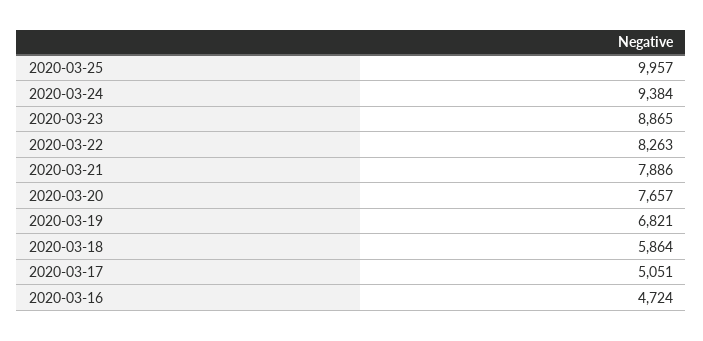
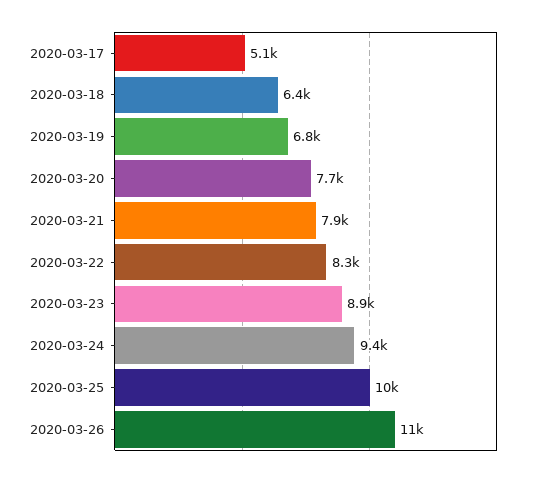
2020-03-18: 5864 -> 6400
2020-03-16: 4724 -> none
2020-03-26: none -> 11000

